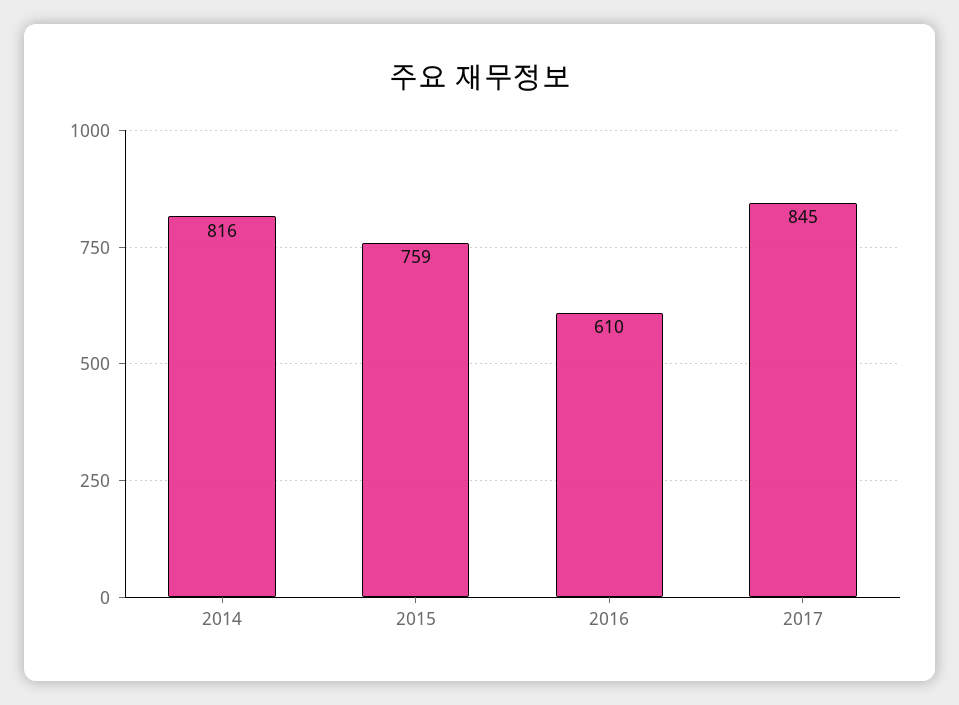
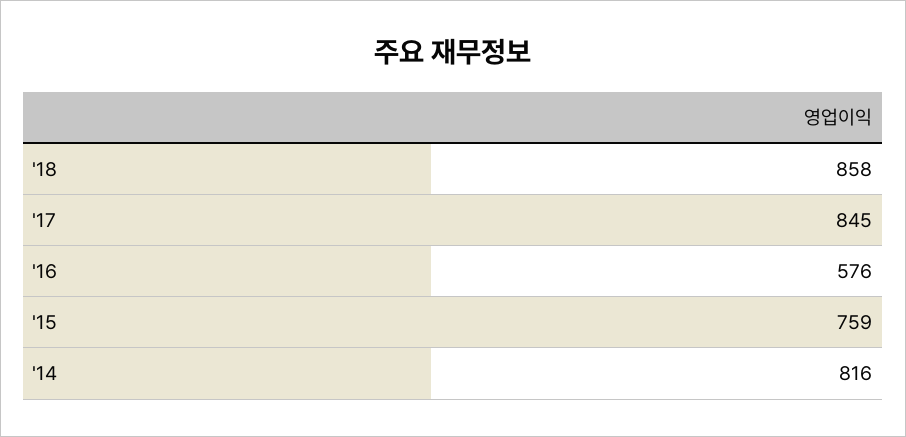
2016: 610 -> 576
'18: none -> 858

